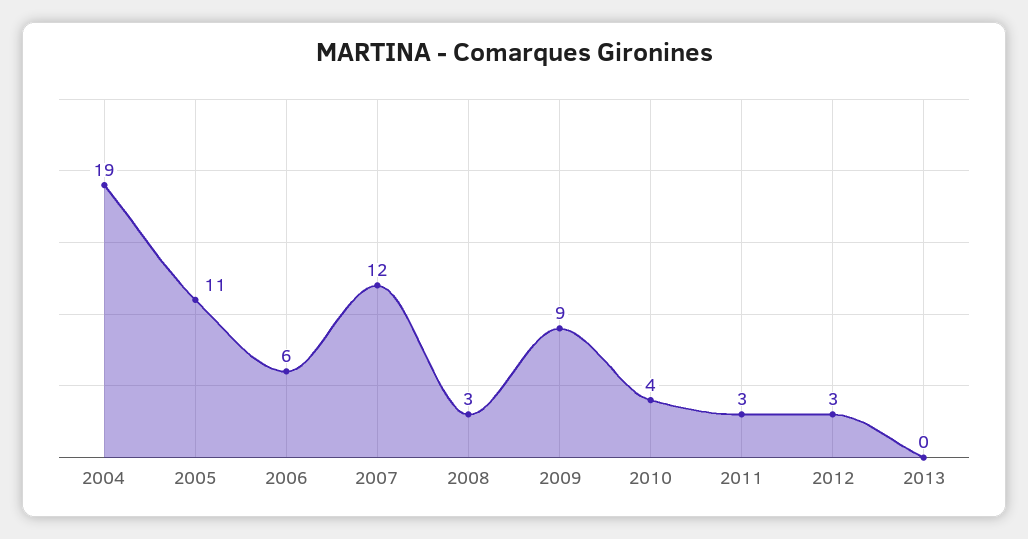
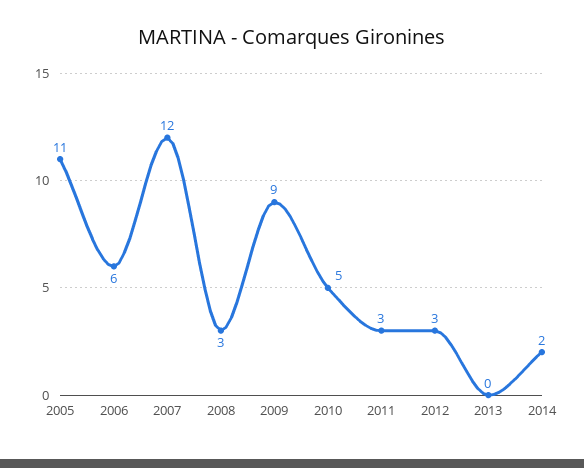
2004: 19 -> none
2010: 4 -> 5
2014: none -> 2

